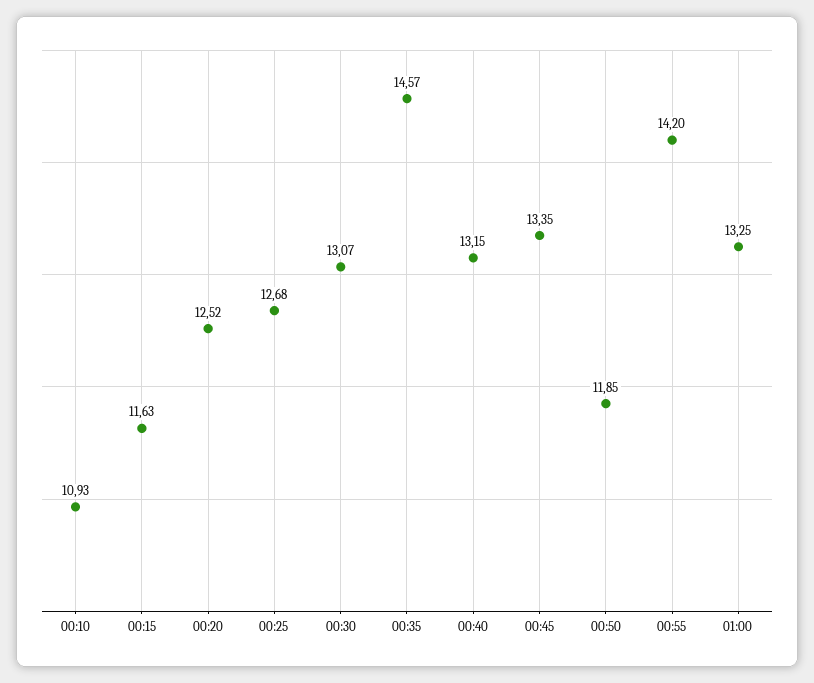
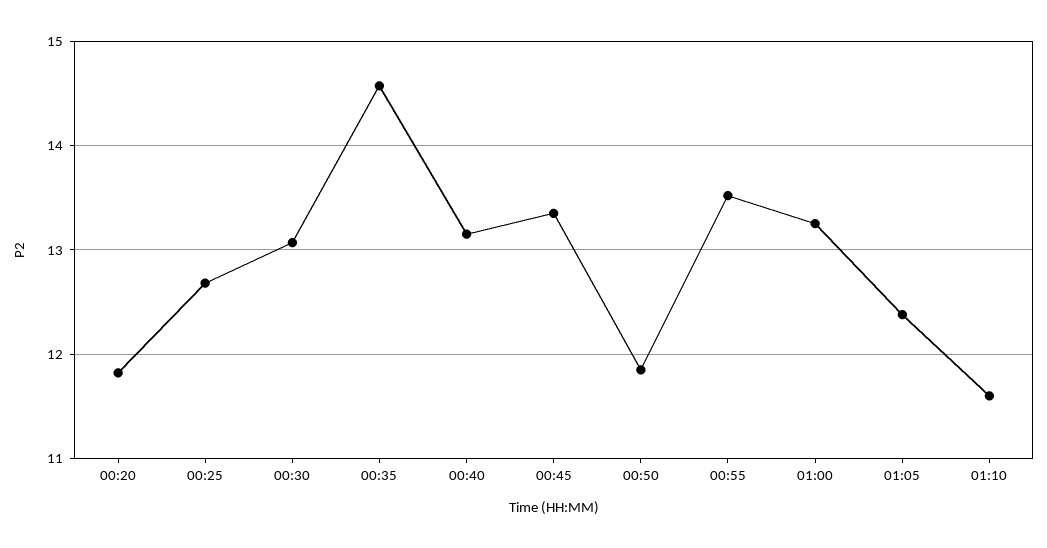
00:10: 10.93 -> none
00:15: 11.63 -> none
00:20: 12.52 -> 11.8
00:55: 14.2 -> 13.5
01:05: none -> 12.4
01:10: none -> 11.6

